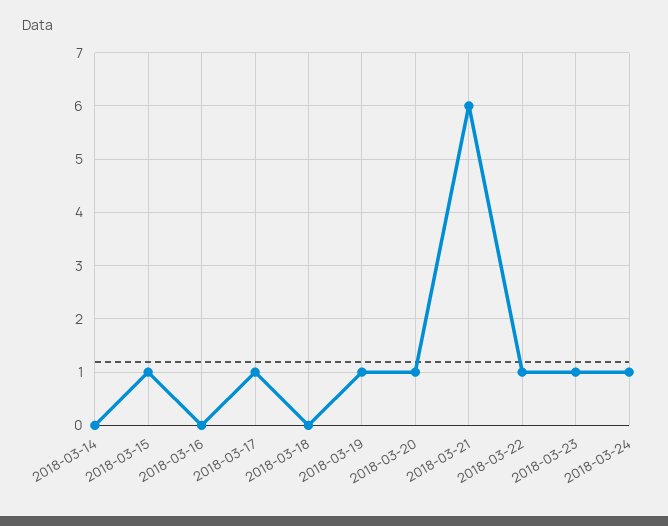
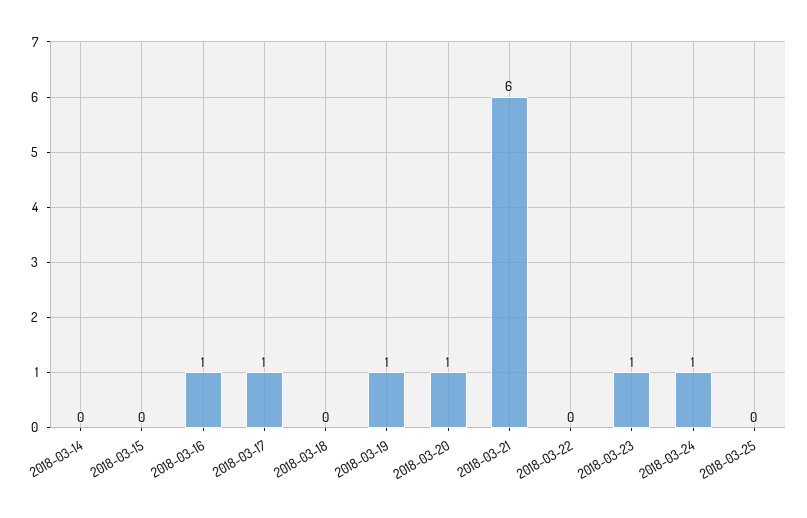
2018-03-15: 1 -> 0
2018-03-16: 0 -> 1
2018-03-22: 1 -> 0
2018-03-25: none -> 0

